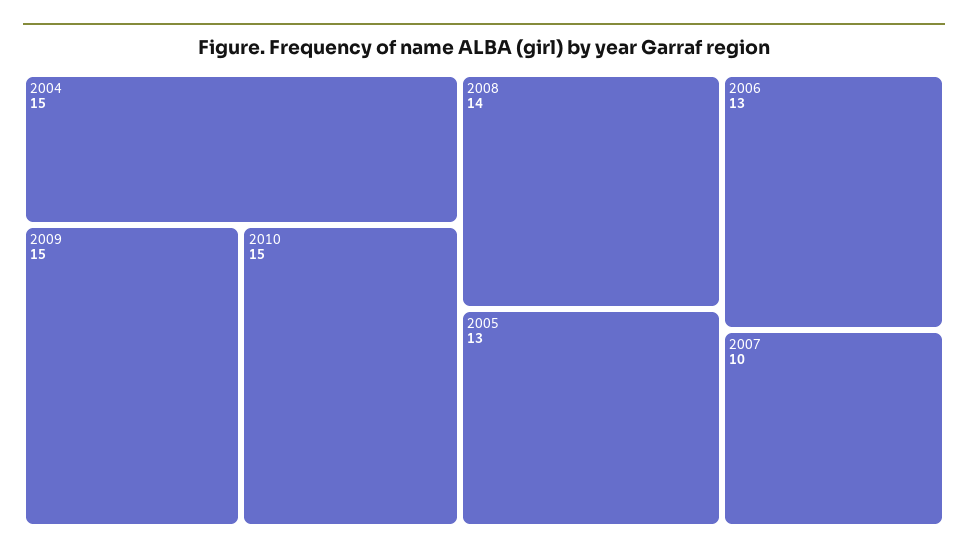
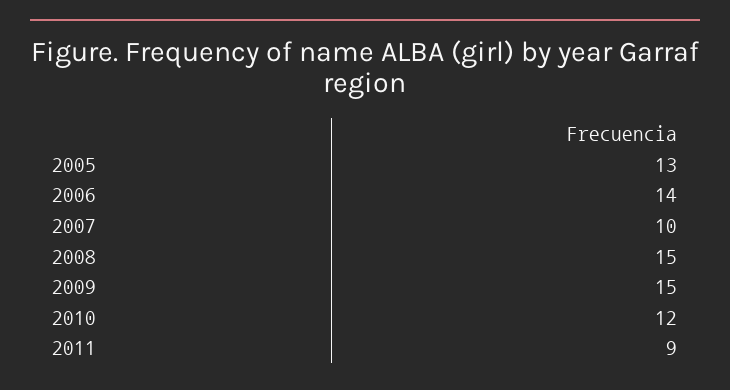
2004: 15 -> none
2010: 15 -> 12
2008: 14 -> 15
2006: 13 -> 14
2011: none -> 9

